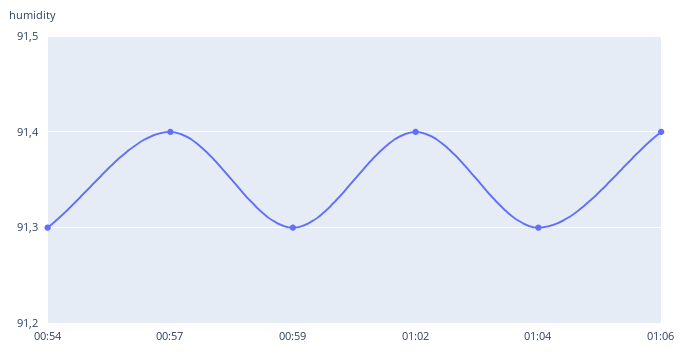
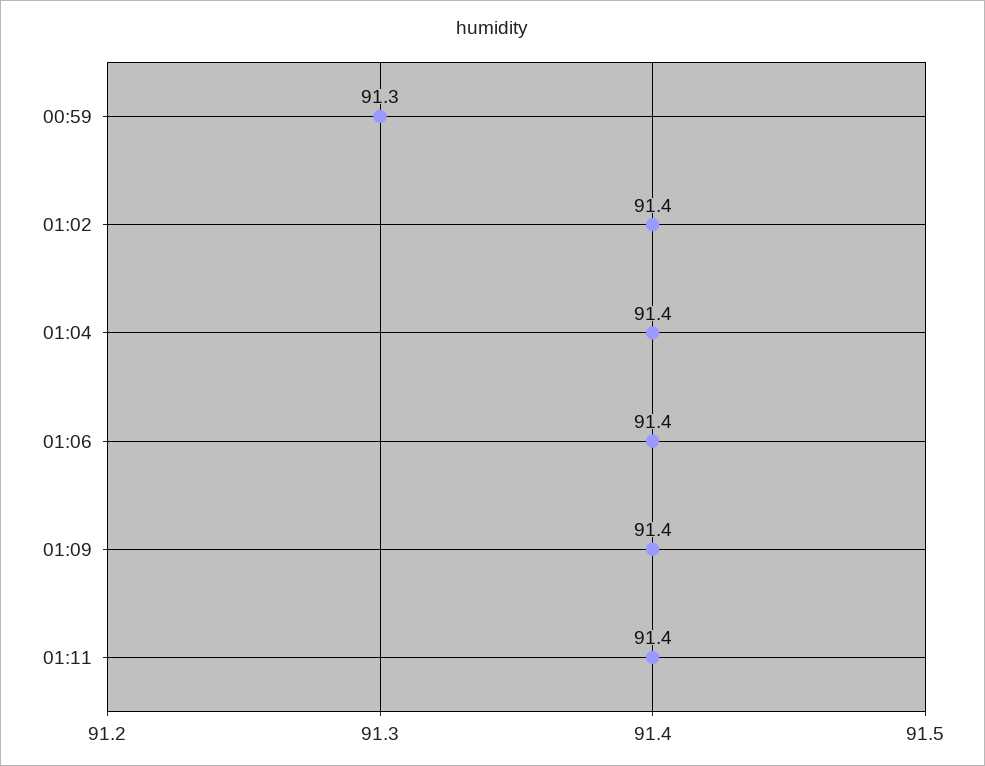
00:54: 91.3 -> none
00:57: 91.4 -> none
01:04: 91.3 -> 91.4
01:09: none -> 91.4
01:11: none -> 91.4

